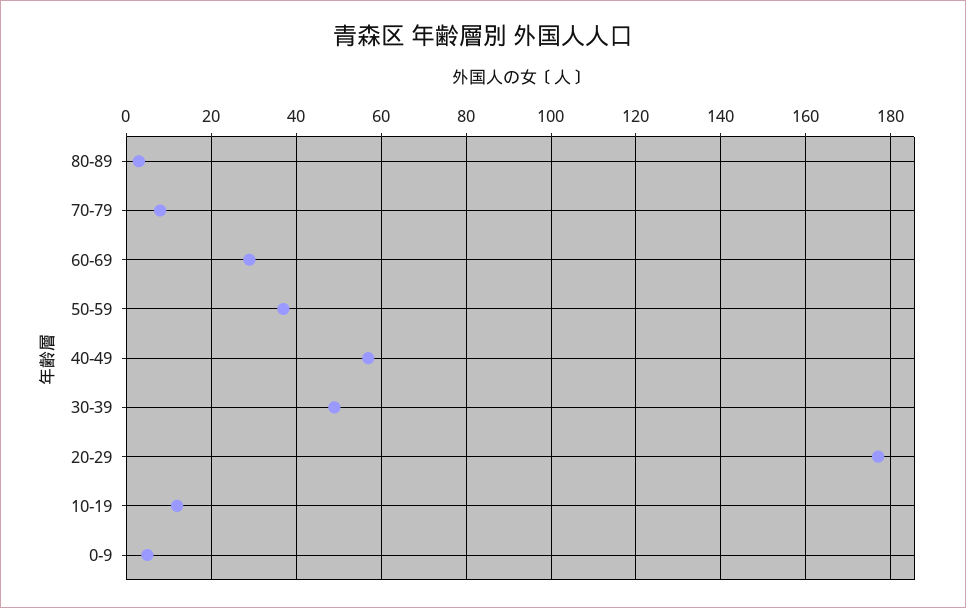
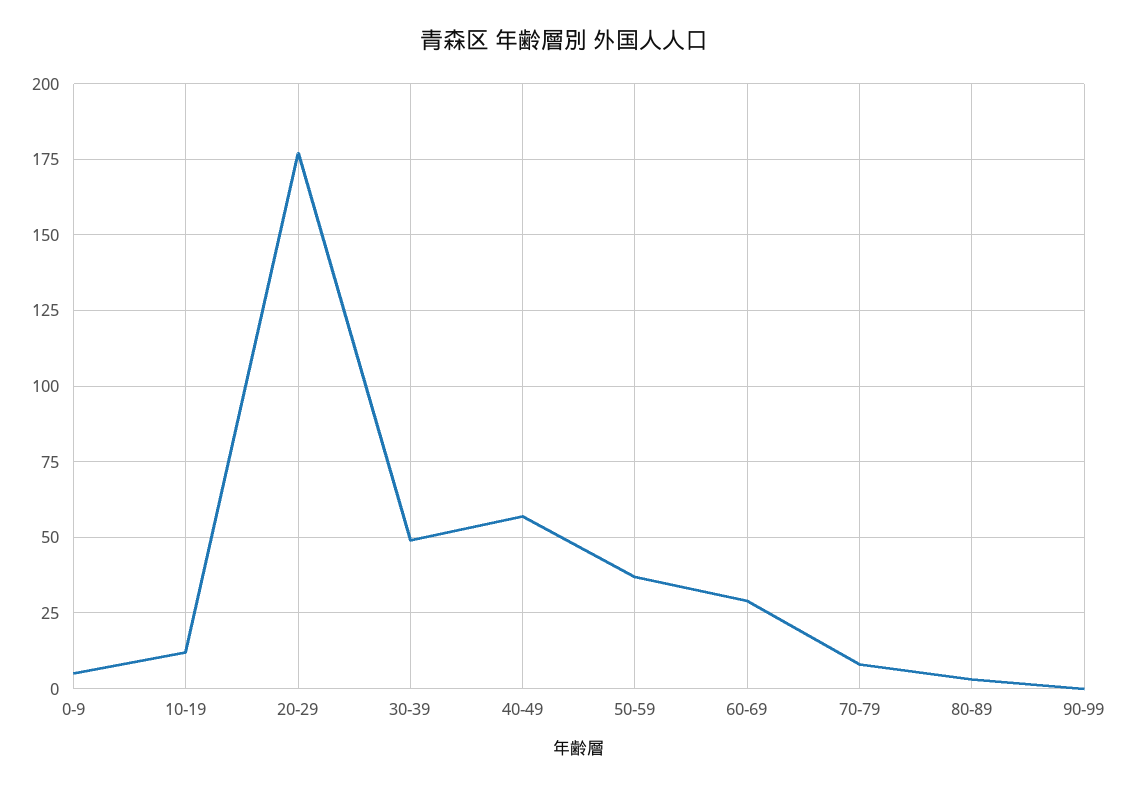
90-99: none -> 0

